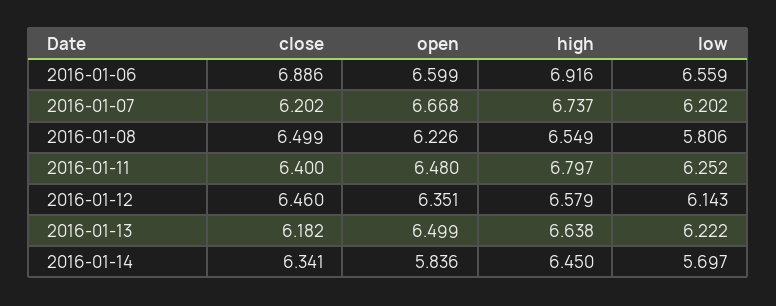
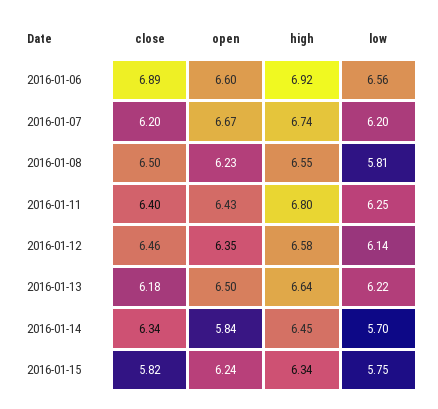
open, 2016-01-11: 6.48 -> 6.43
close, 2016-01-15: none -> 5.82
open, 2016-01-15: none -> 6.24
high, 2016-01-15: none -> 6.34
low, 2016-01-15: none -> 5.75

